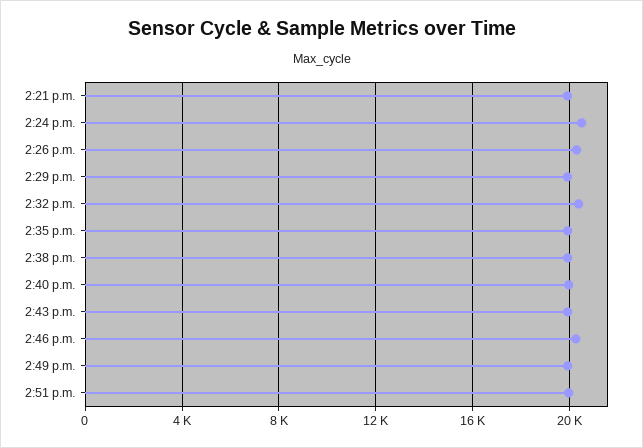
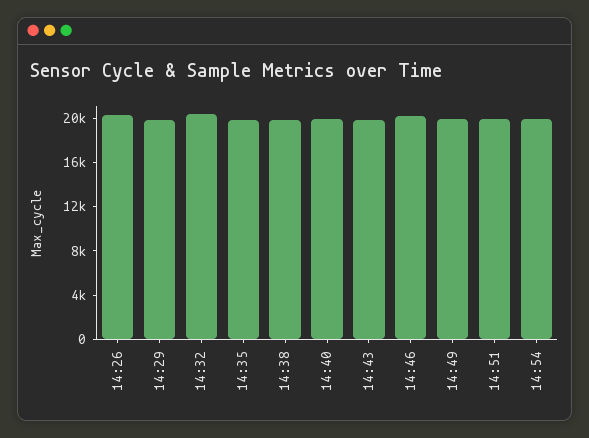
2:21 p.m.: 20000 -> none
2:24 p.m.: 20500 -> none
14:54: none -> 20000

